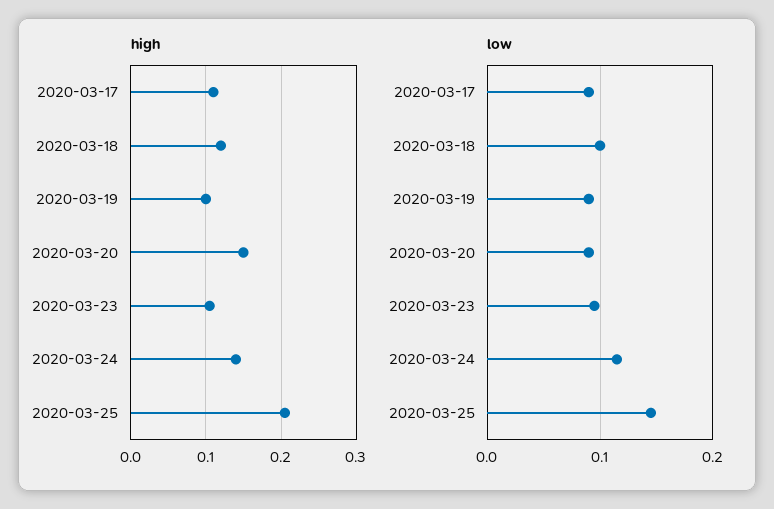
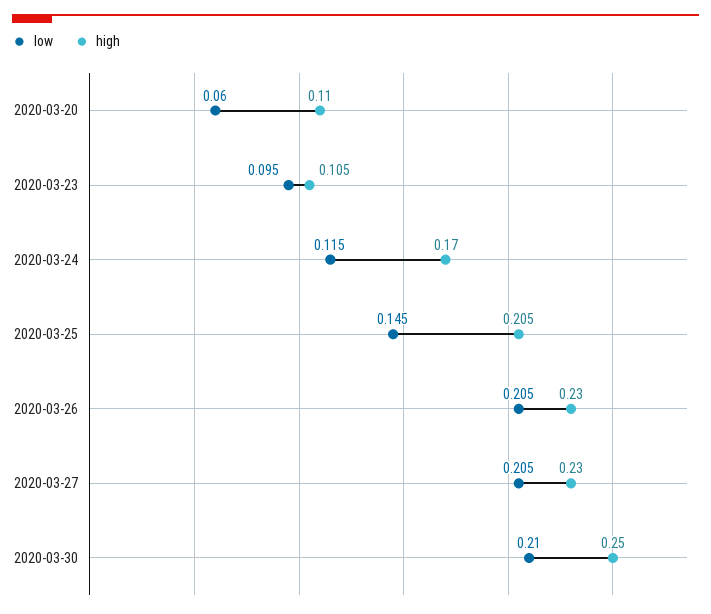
high, 2020-03-17: 0.11 -> none
high, 2020-03-18: 0.12 -> none
high, 2020-03-19: 0.1 -> none
high, 2020-03-20: 0.15 -> 0.11
high, 2020-03-24: 0.14 -> 0.17
low, 2020-03-17: 0.09 -> none
low, 2020-03-18: 0.1 -> none
low, 2020-03-19: 0.09 -> none
low, 2020-03-20: 0.09 -> 0.06
low, 2020-03-26: none -> 0.205
high, 2020-03-26: none -> 0.23
low, 2020-03-27: none -> 0.205
high, 2020-03-27: none -> 0.23
low, 2020-03-30: none -> 0.21
high, 2020-03-30: none -> 0.25

